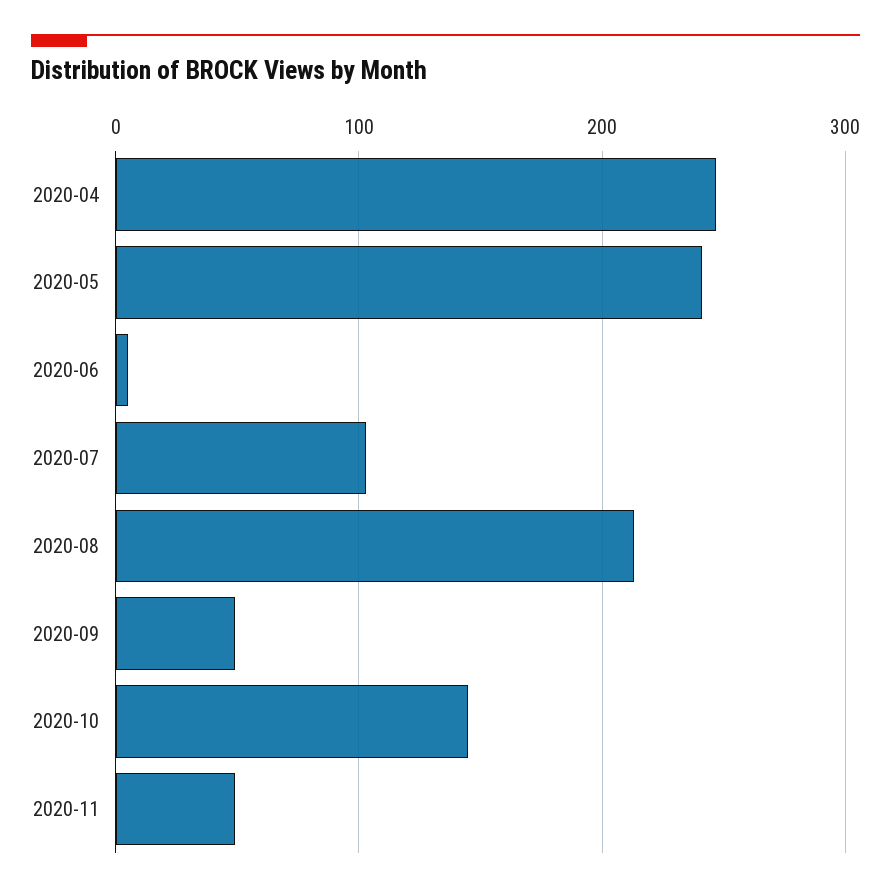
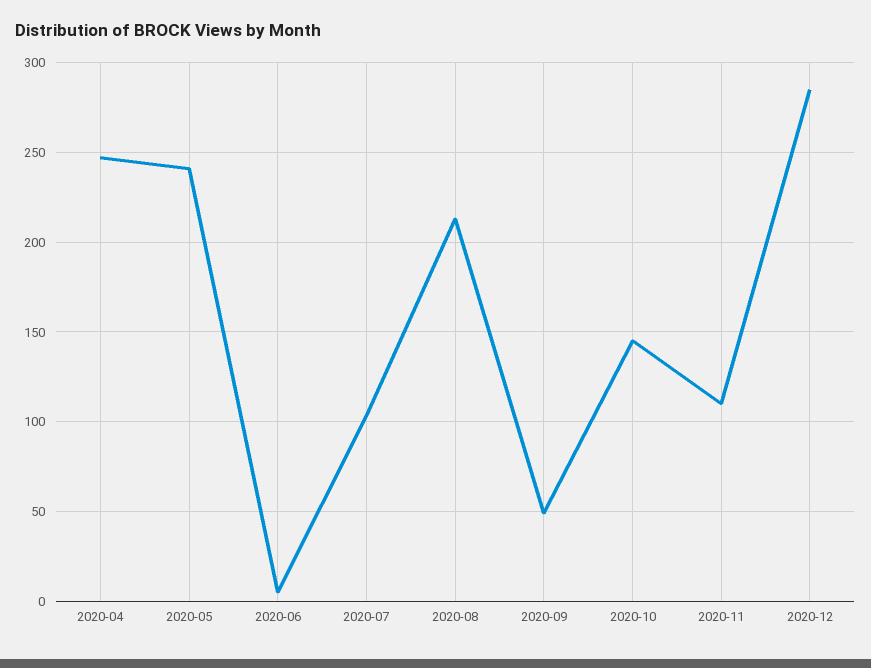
2020-11: 50 -> 110
2020-12: none -> 285

